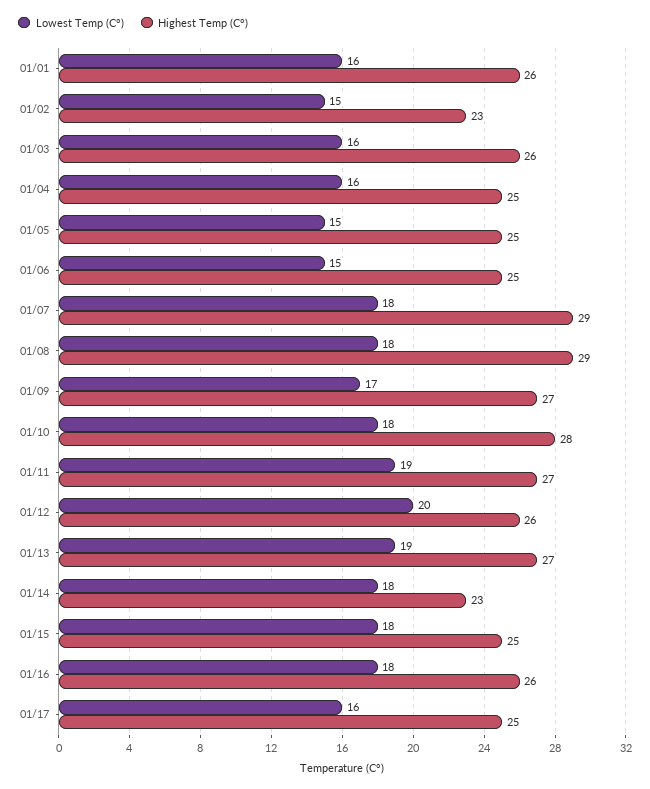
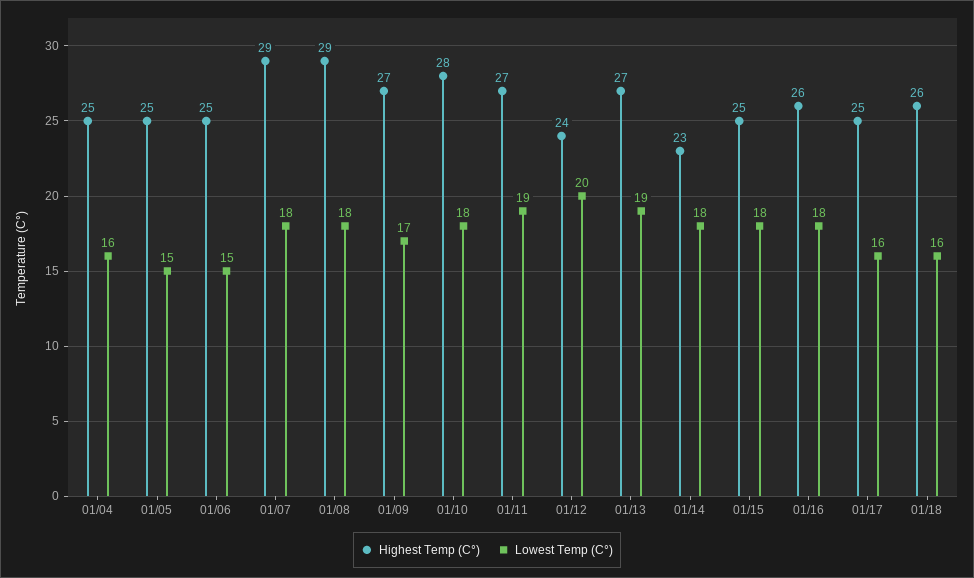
Lowest Temp (C°), 01/01: 16 -> none
Highest Temp (C°), 01/01: 26 -> none
Lowest Temp (C°), 01/02: 15 -> none
Highest Temp (C°), 01/02: 23 -> none
Lowest Temp (C°), 01/03: 16 -> none
Highest Temp (C°), 01/03: 26 -> none
Highest Temp (C°), 01/12: 26 -> 24
Highest Temp (C°), 01/18: none -> 26
Lowest Temp (C°), 01/18: none -> 16

